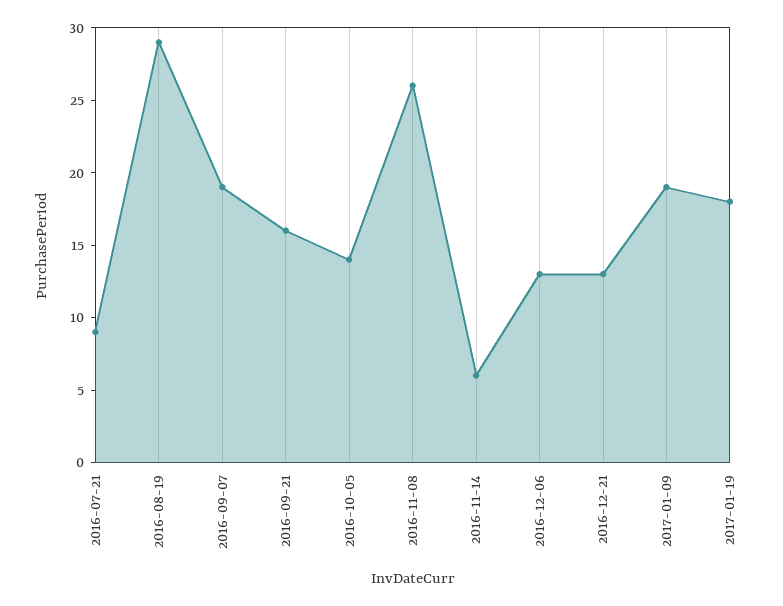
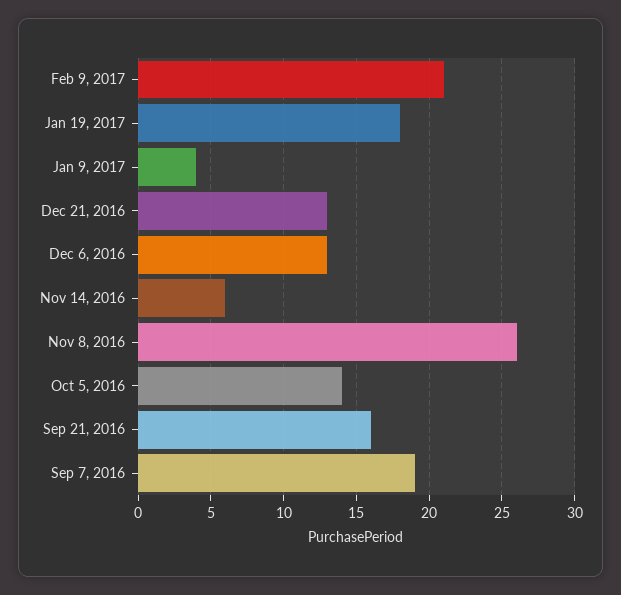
2016-07-21: 9 -> none
2016-08-19: 29 -> none
2017-01-09: 19 -> 4
Feb 9, 2017: none -> 21

